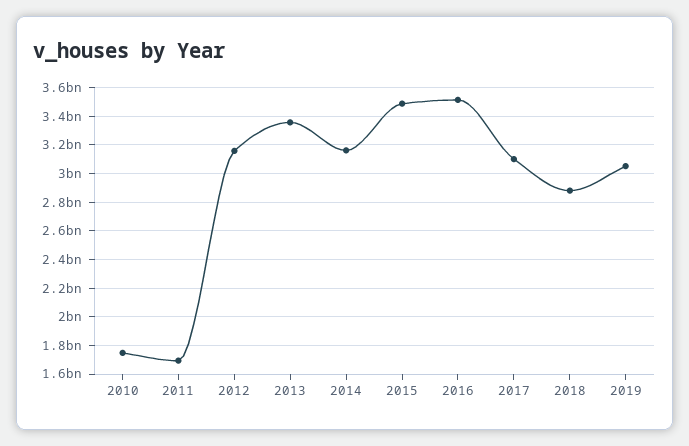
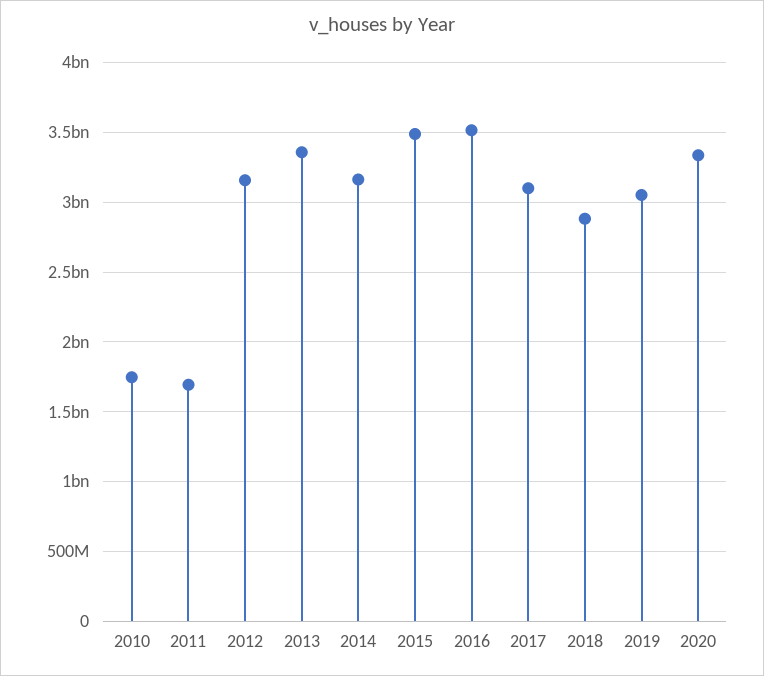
2020: none -> 3350000000

